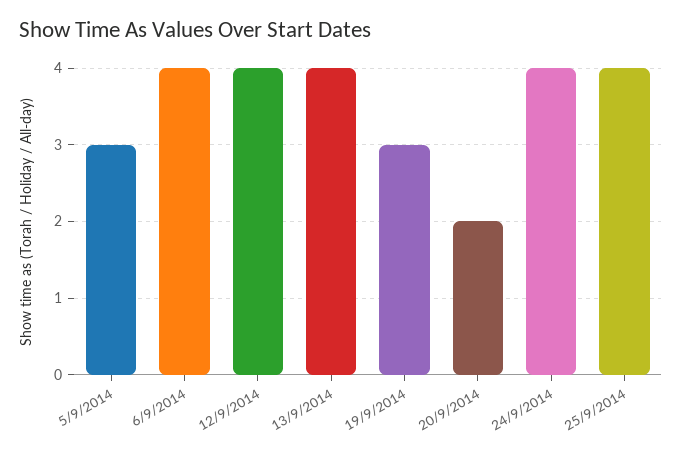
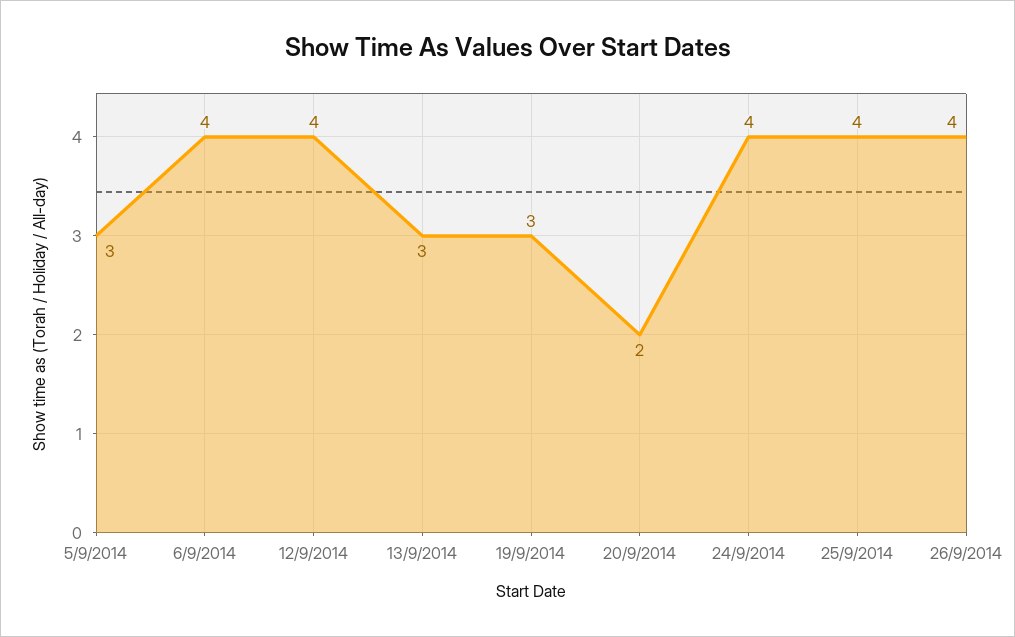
13/9/2014: 4 -> 3
26/9/2014: none -> 4

